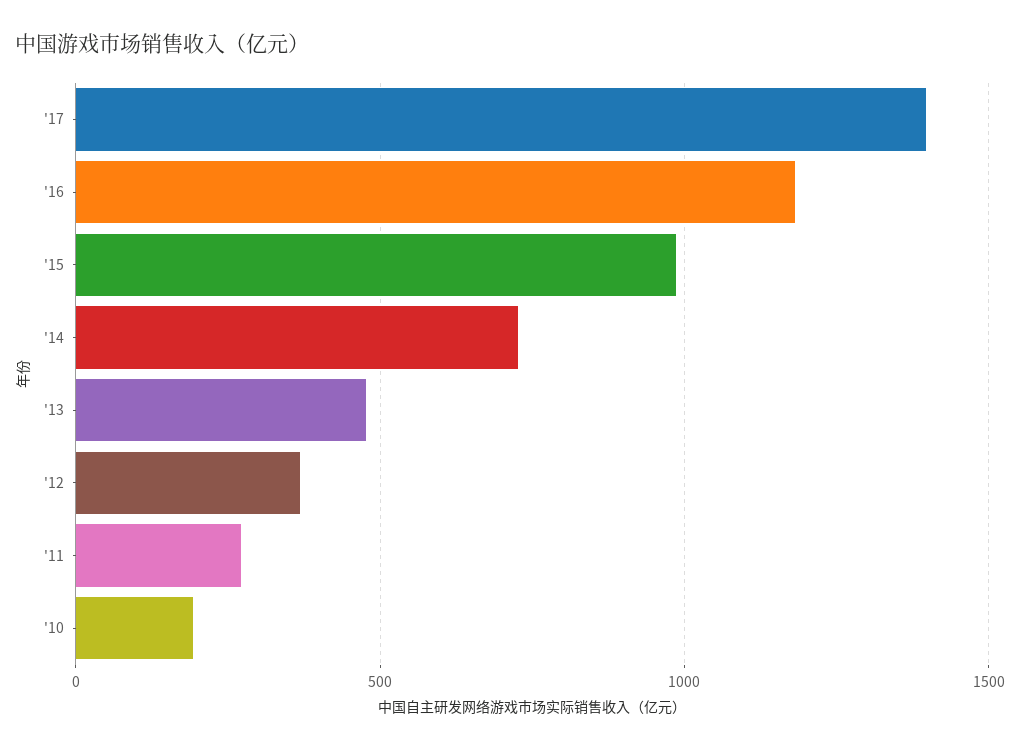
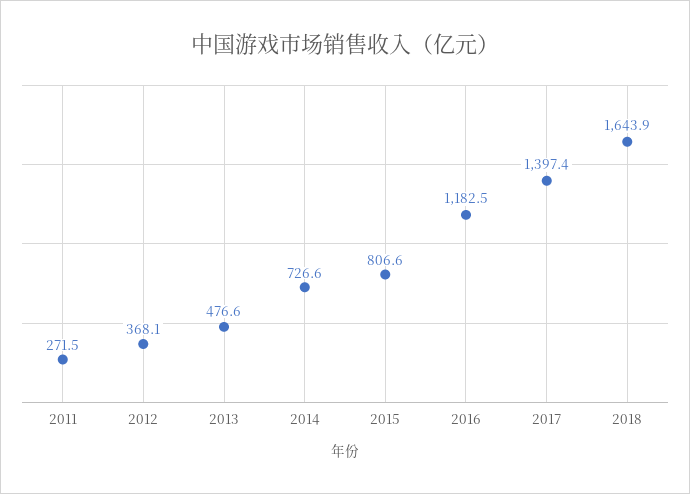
'15: 1000 -> 806.6
'10: 200 -> none
2018: none -> 1643.9

